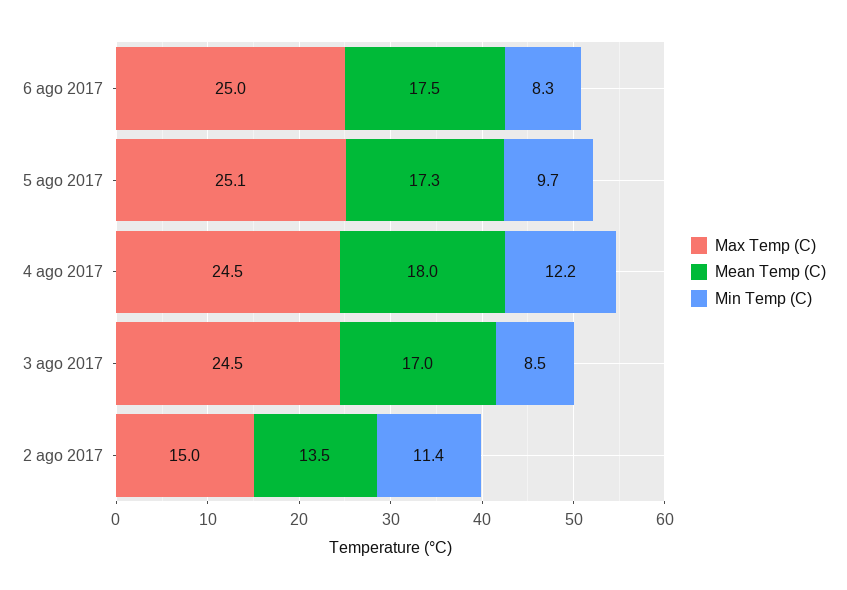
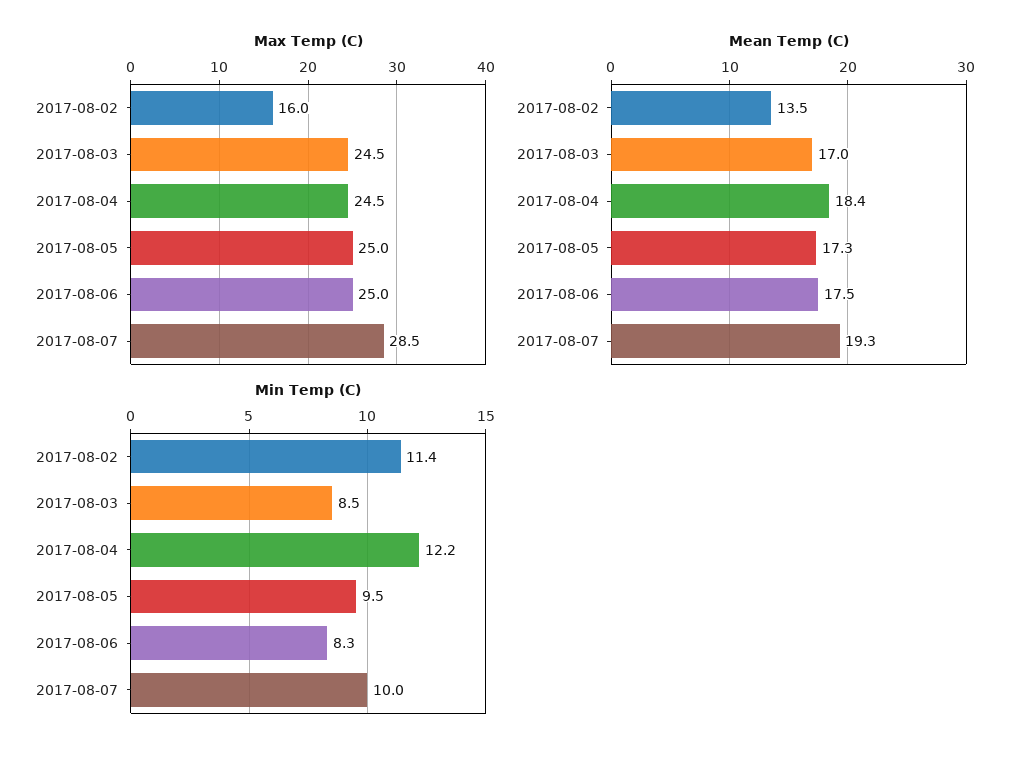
Max Temp (C), 5 ago 2017: 25.1 -> 25
Min Temp (C), 5 ago 2017: 9.7 -> 9.5
Mean Temp (C), 4 ago 2017: 18 -> 18.4
Max Temp (C), 2 ago 2017: 15 -> 16
Max Temp (C), 2017-08-07: none -> 28.5
Mean Temp (C), 2017-08-07: none -> 19.3
Min Temp (C), 2017-08-07: none -> 10

